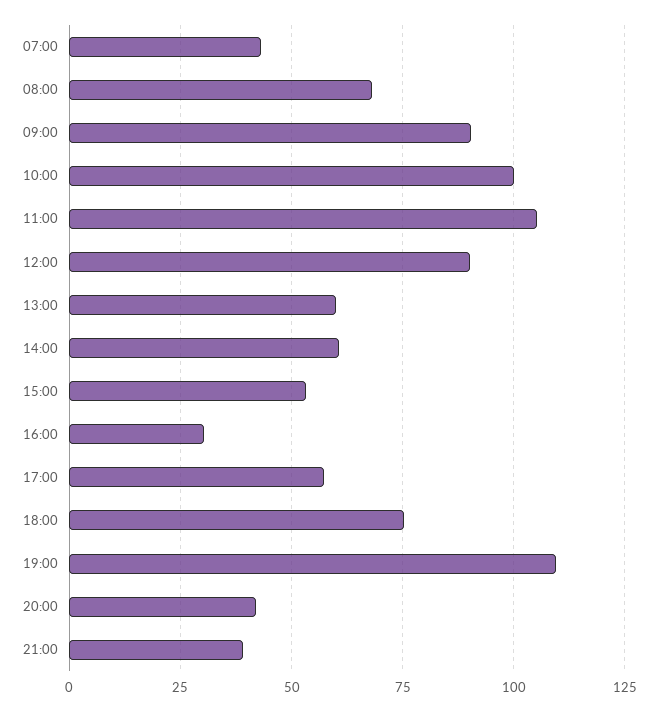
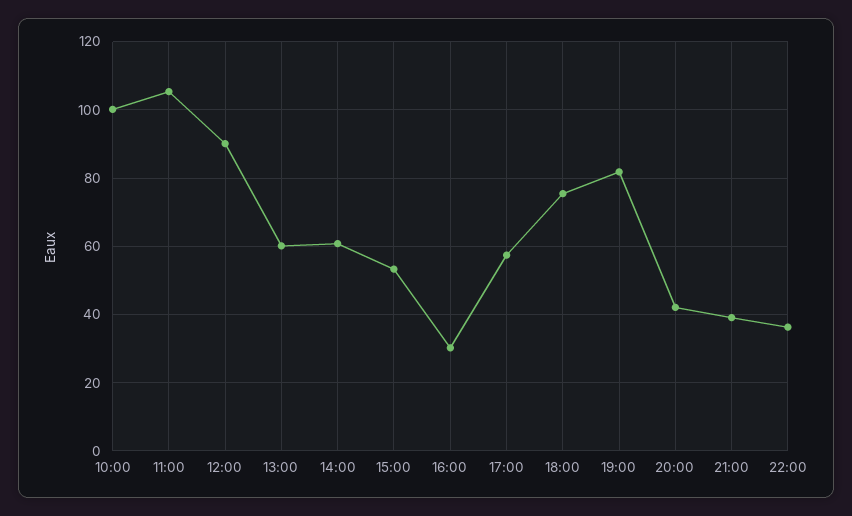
07:00: 42.5 -> none
08:00: 67.5 -> none
09:00: 90 -> none
19:00: 110 -> 82
22:00: none -> 36

